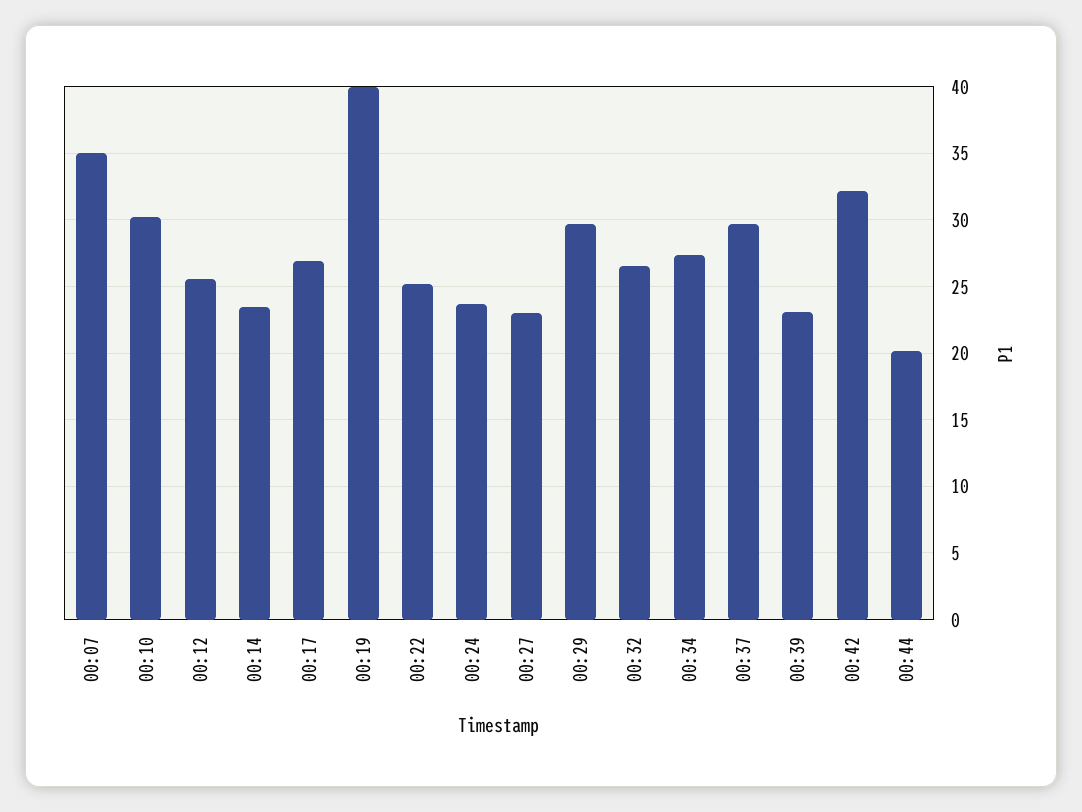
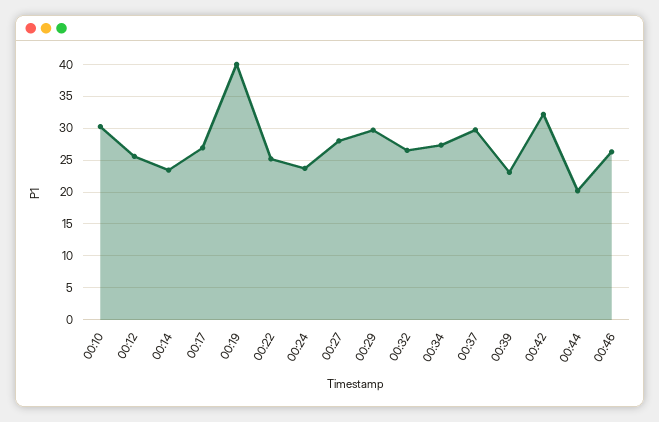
00:07: 35 -> none
00:27: 23 -> 28
00:46: none -> 26

